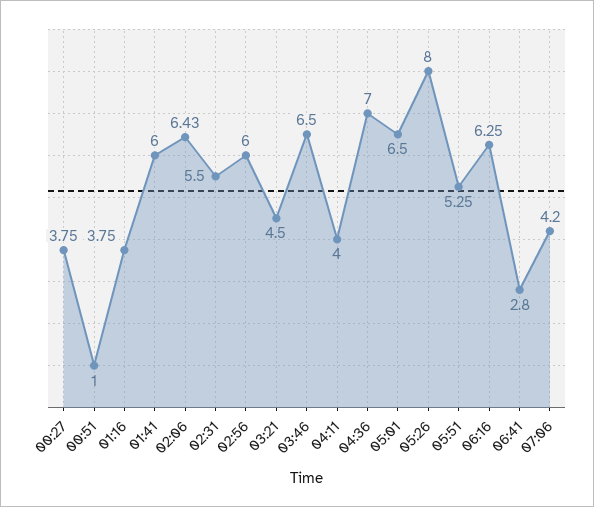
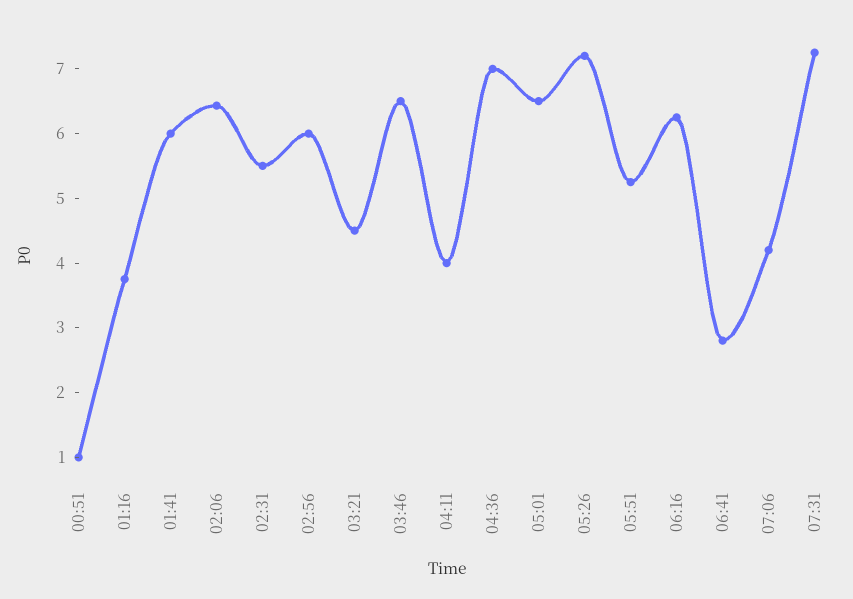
00:27: 3.75 -> none
05:26: 8 -> 7.2
07:31: none -> 7.2

